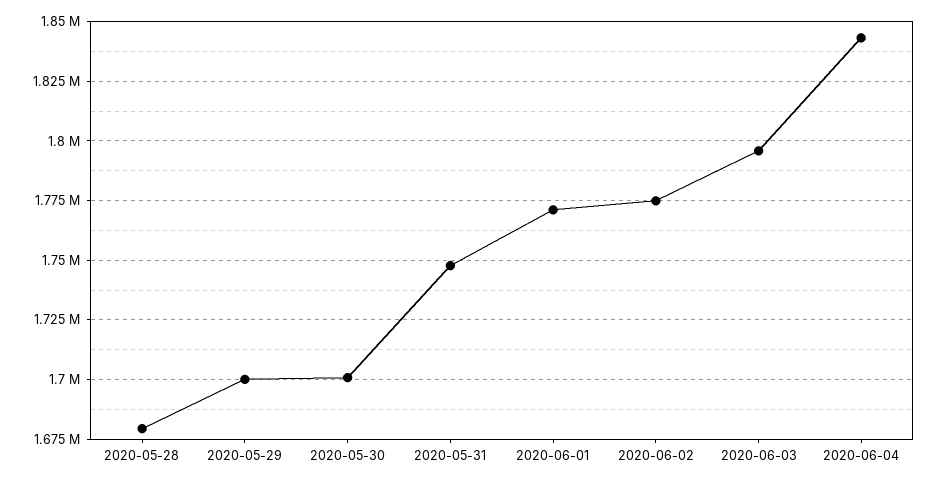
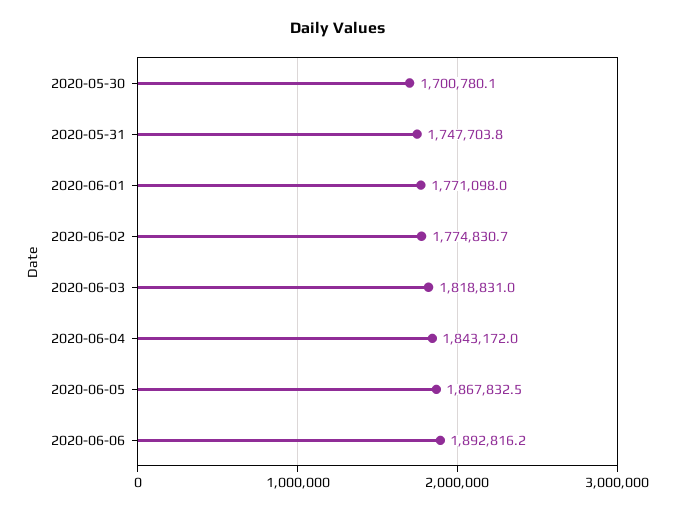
2020-05-28: 1680000 -> none
2020-05-29: 1700000 -> none
2020-06-03: 1795000 -> 1818831
2020-06-05: none -> 1867832.5
2020-06-06: none -> 1892816.2

